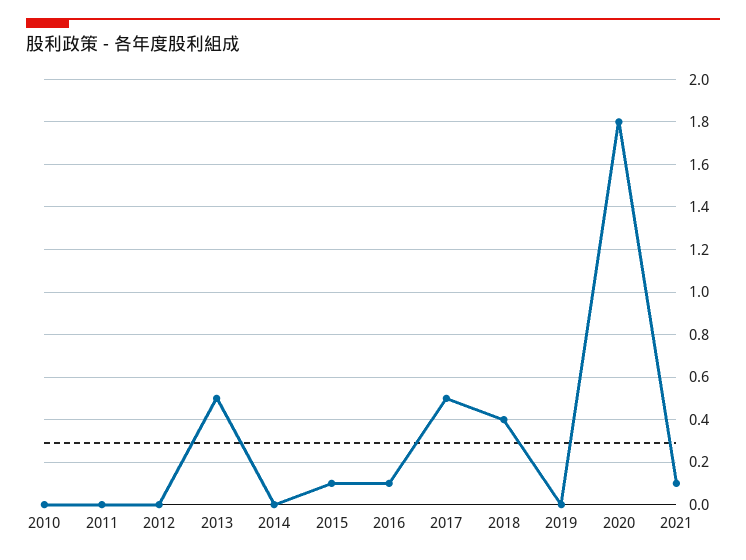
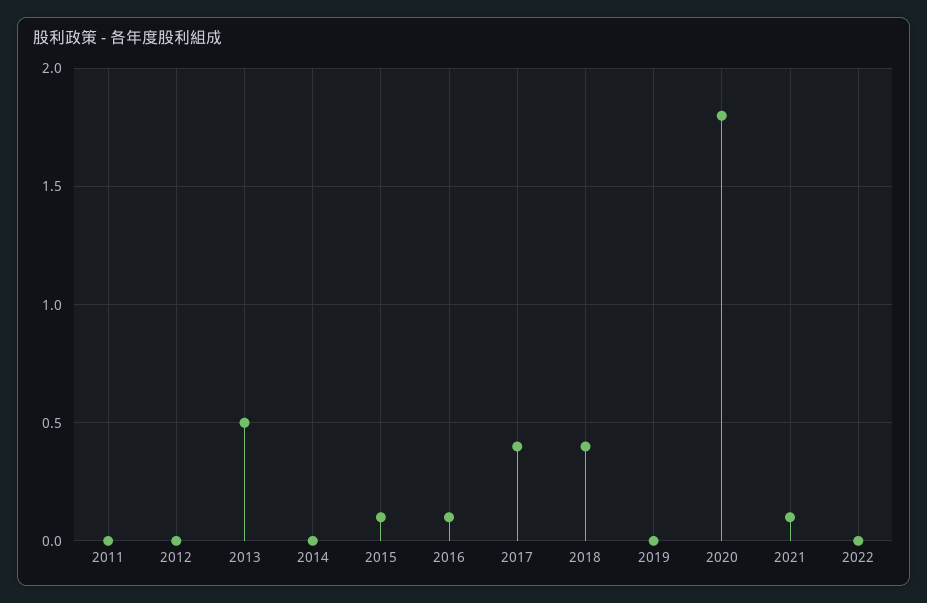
2010: 0 -> none
2017: 0.5 -> 0.4
2022: none -> 0

